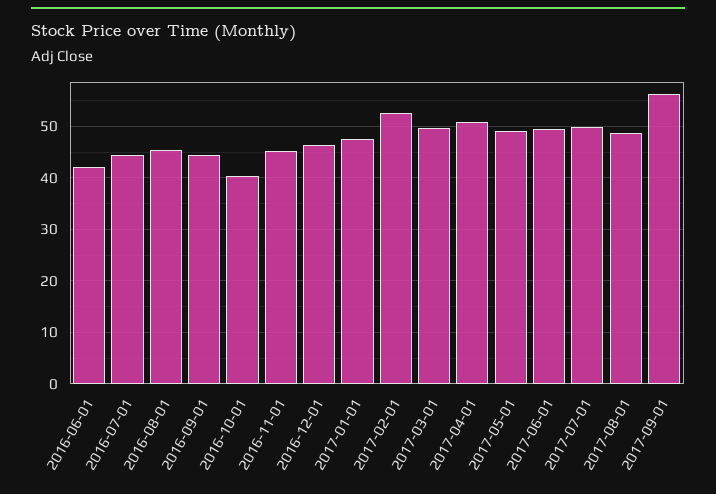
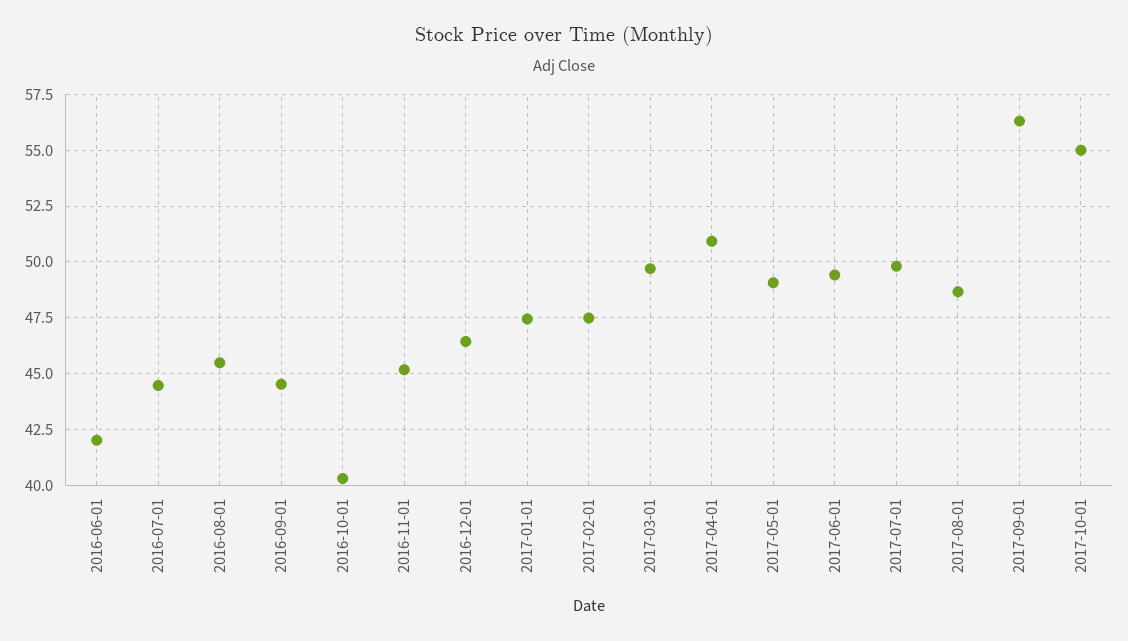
2017-02-01: 52 -> 47.5
2017-10-01: none -> 55

